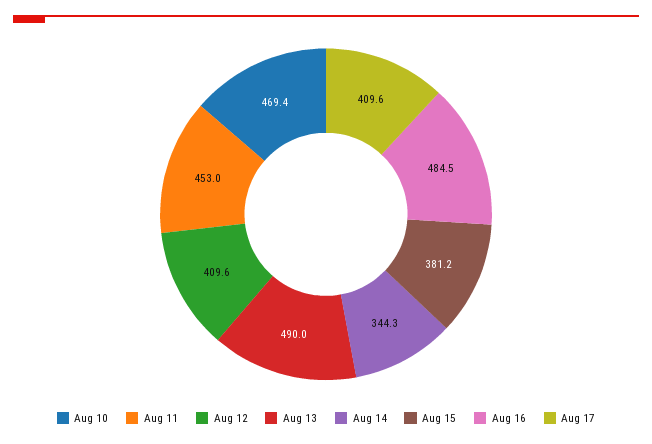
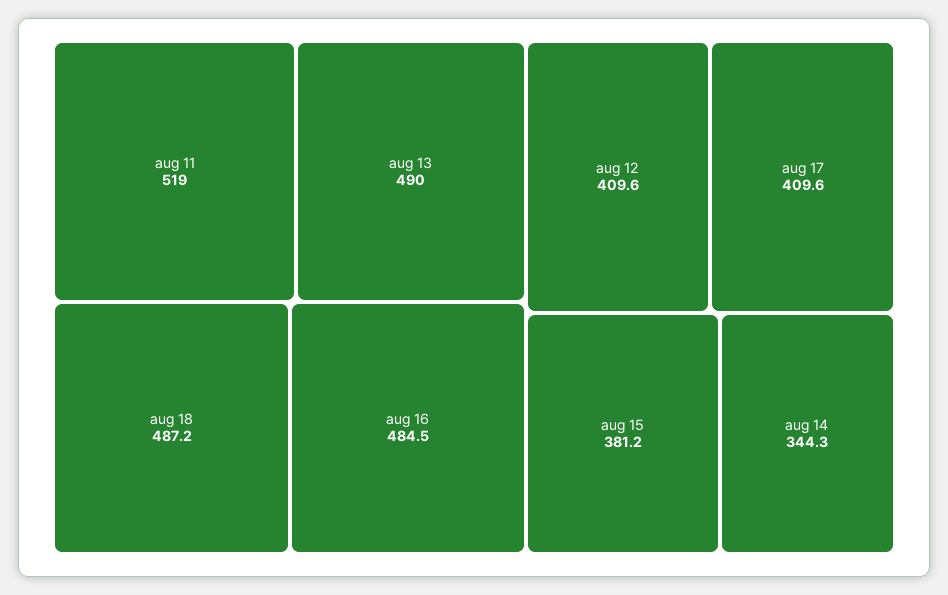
Aug 10: 469.4 -> none
Aug 11: 453 -> 519
aug 18: none -> 487.2

